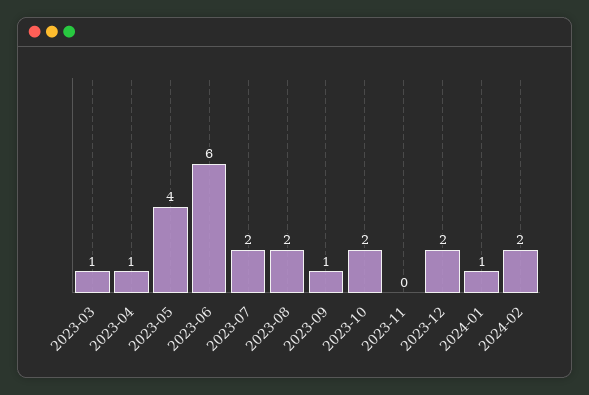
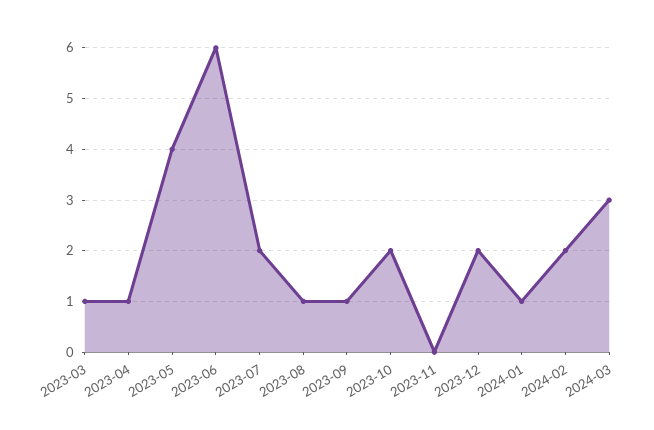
2023-08: 2 -> 1
2024-03: none -> 3

